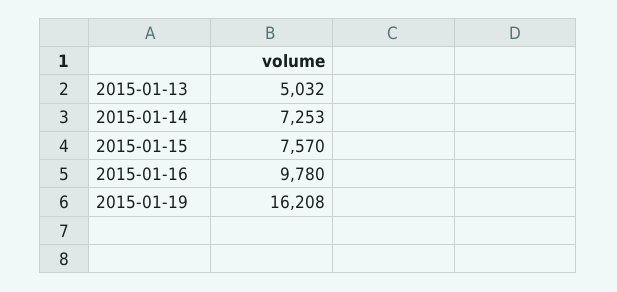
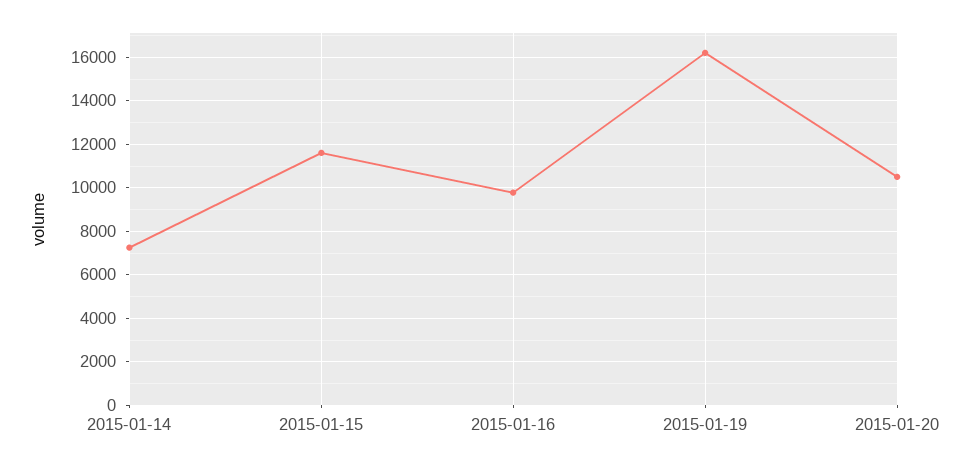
2015-01-13: 5032 -> none
2015-01-15: 7570 -> 11500
2015-01-20: none -> 10500

